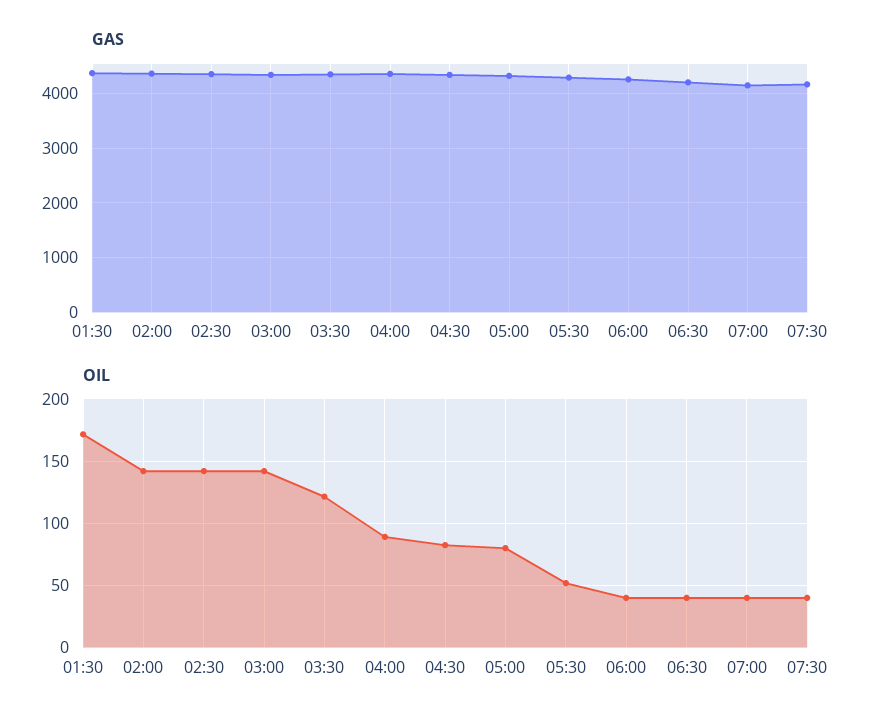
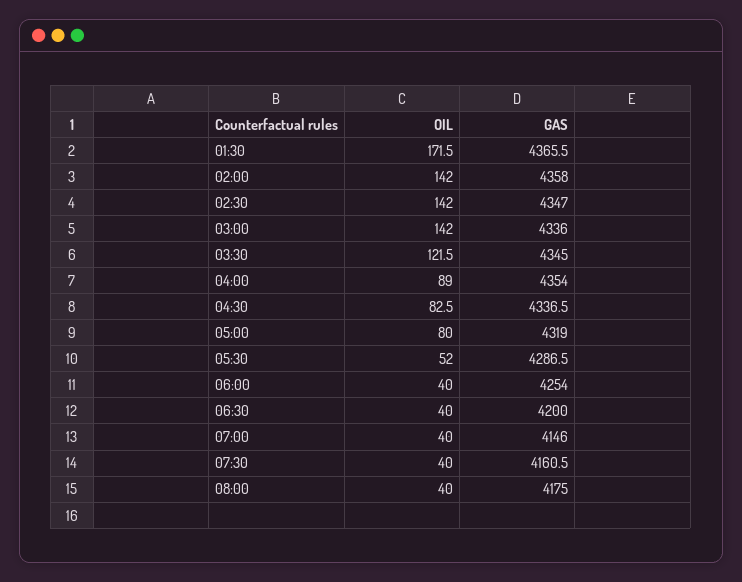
OIL, 08:00: none -> 40
GAS, 08:00: none -> 4175

